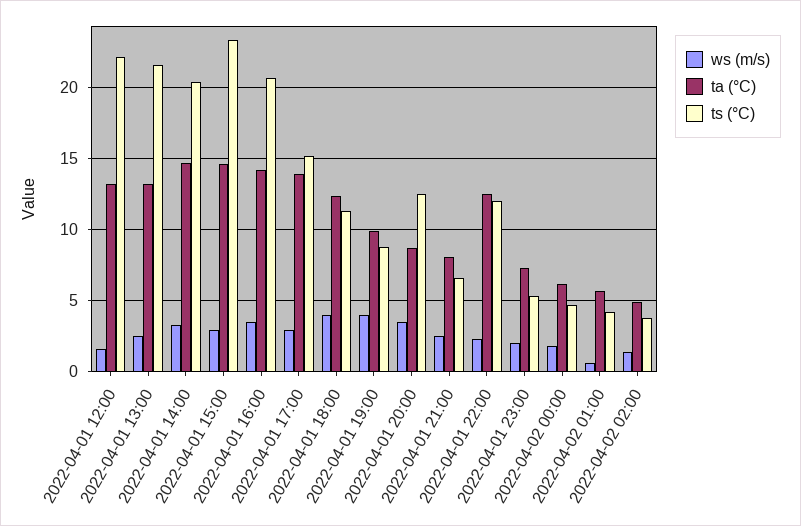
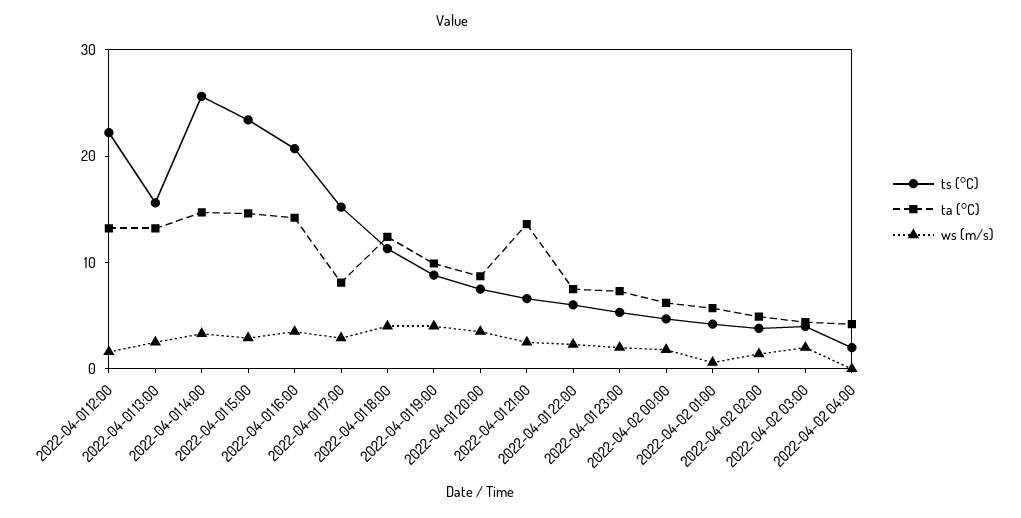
ts (°C), 2022-04-01 13:00: 21.5 -> 16
ts (°C), 2022-04-01 14:00: 20.5 -> 26
ta (°C), 2022-04-01 17:00: 14 -> 8
ts (°C), 2022-04-01 20:00: 12.5 -> 8
ta (°C), 2022-04-01 21:00: 8 -> 14
ta (°C), 2022-04-01 22:00: 12.5 -> 8
ts (°C), 2022-04-01 22:00: 12 -> 6
ts (°C), 2022-04-02 03:00: none -> 4
ta (°C), 2022-04-02 03:00: none -> 4
ws (m/s), 2022-04-02 03:00: none -> 2
ts (°C), 2022-04-02 04:00: none -> 2
ta (°C), 2022-04-02 04:00: none -> 4
ws (m/s), 2022-04-02 04:00: none -> 0

